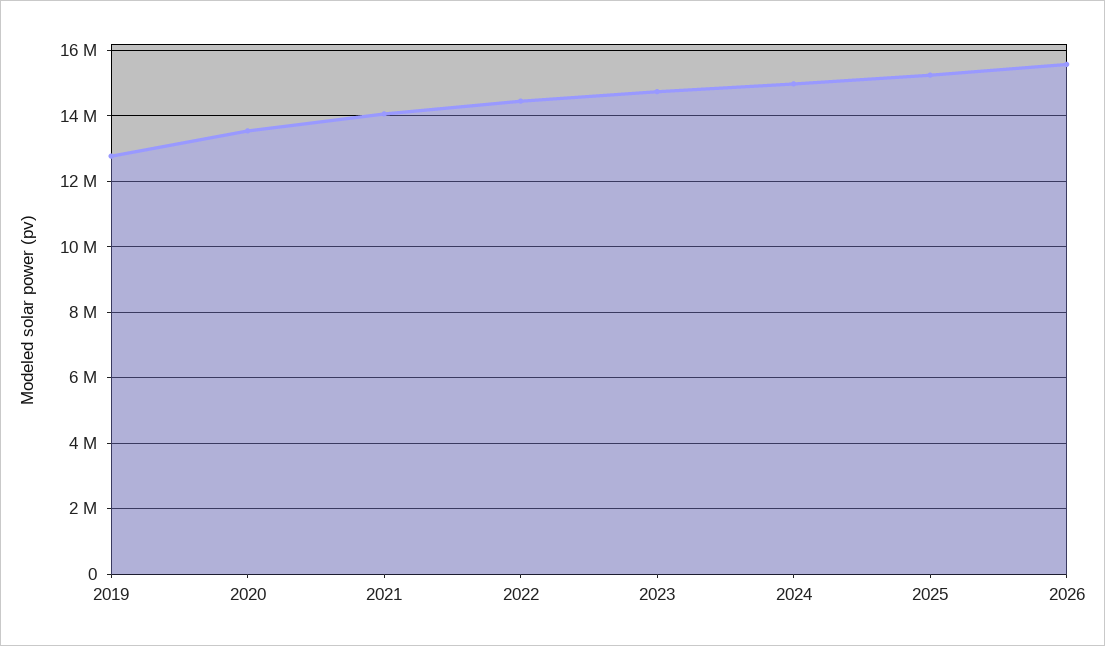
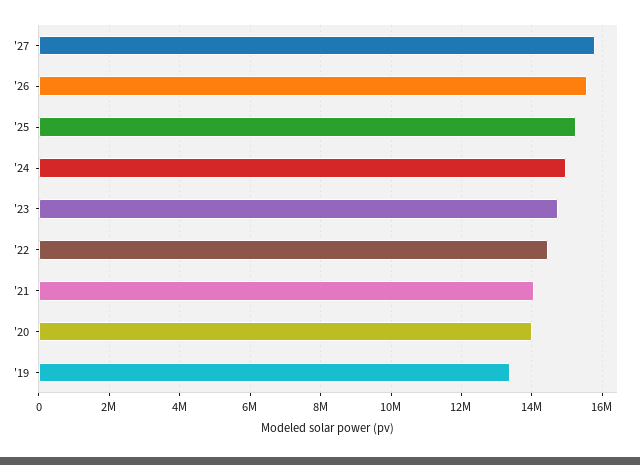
2019: 12800000 -> 13400000
2020: 13600000 -> 14000000
'27: none -> 15800000

